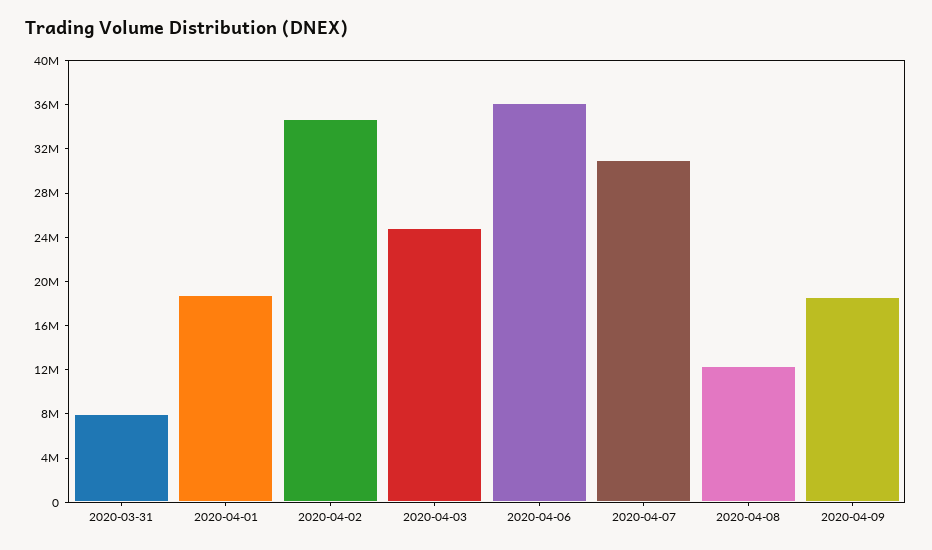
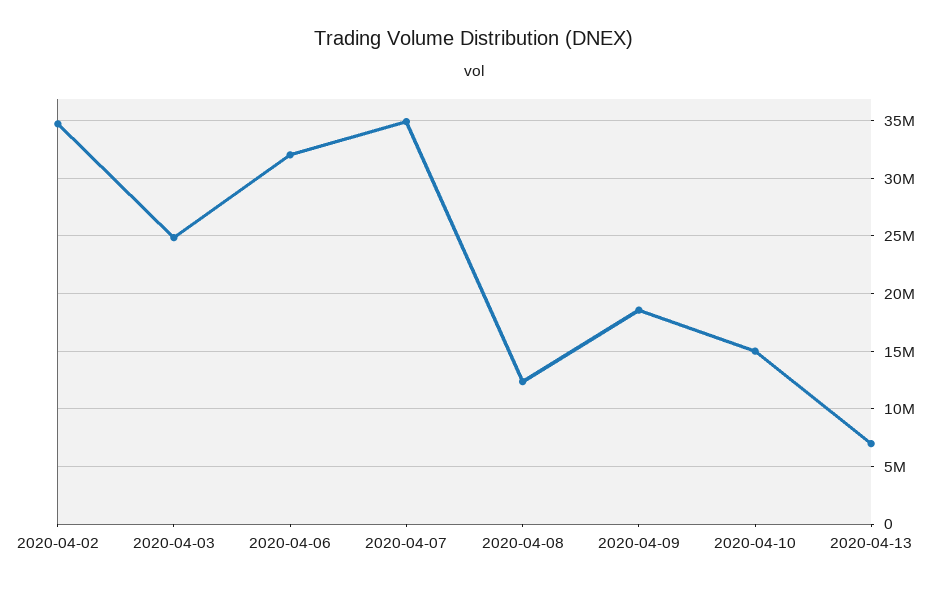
2020-03-31: 8000000 -> none
2020-04-01: 19000000 -> none
2020-04-06: 36000000 -> 32000000
2020-04-07: 31000000 -> 35000000
2020-04-10: none -> 15000000
2020-04-13: none -> 7000000

